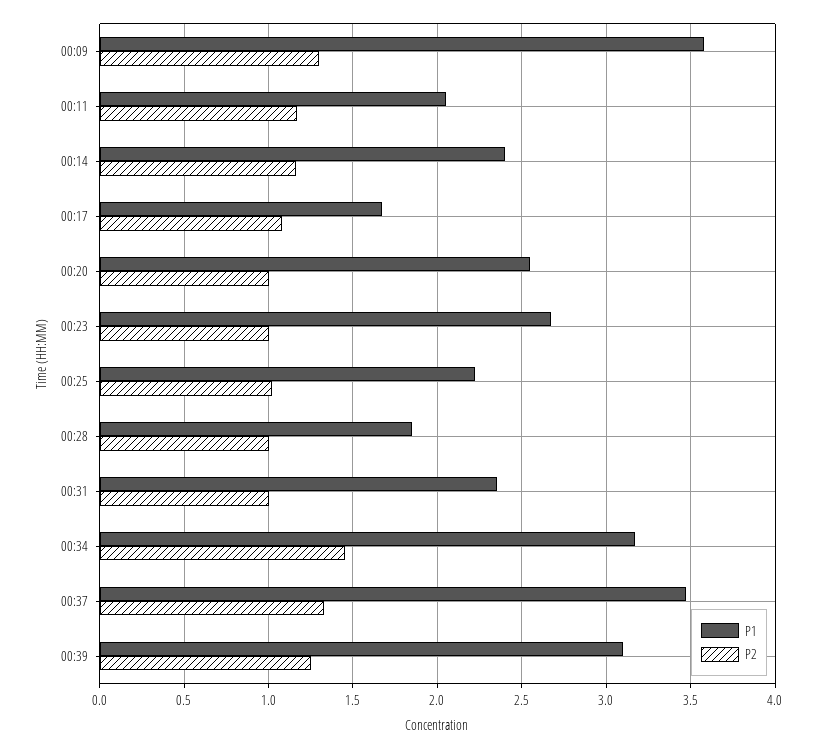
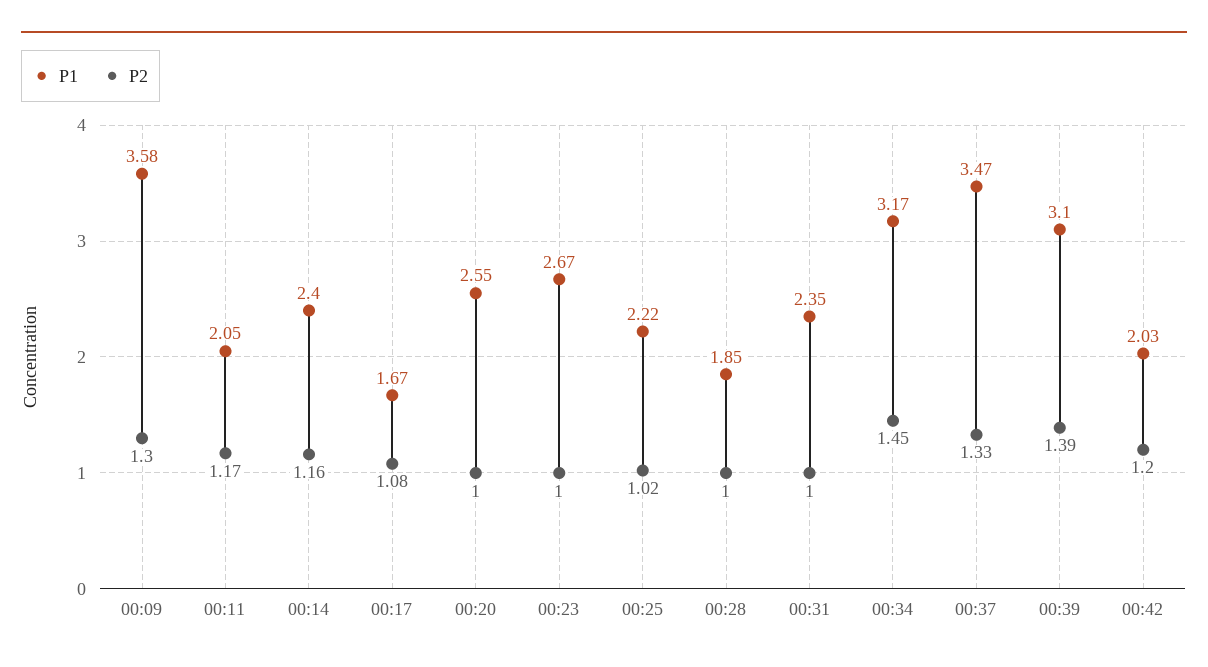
P2, 00:39: 1.25 -> 1.39
P1, 00:42: none -> 2.03
P2, 00:42: none -> 1.2

